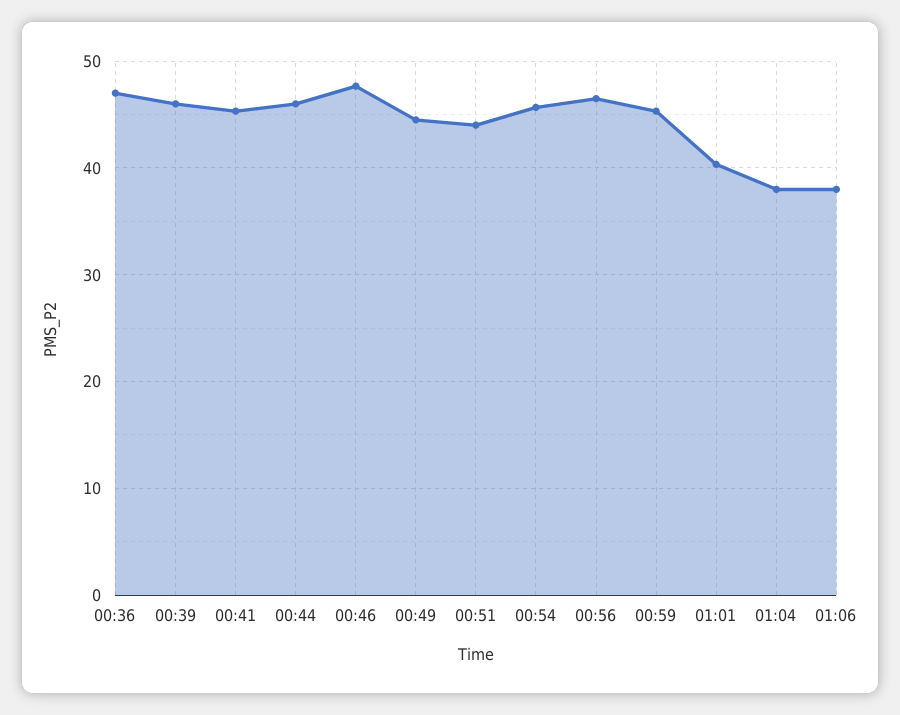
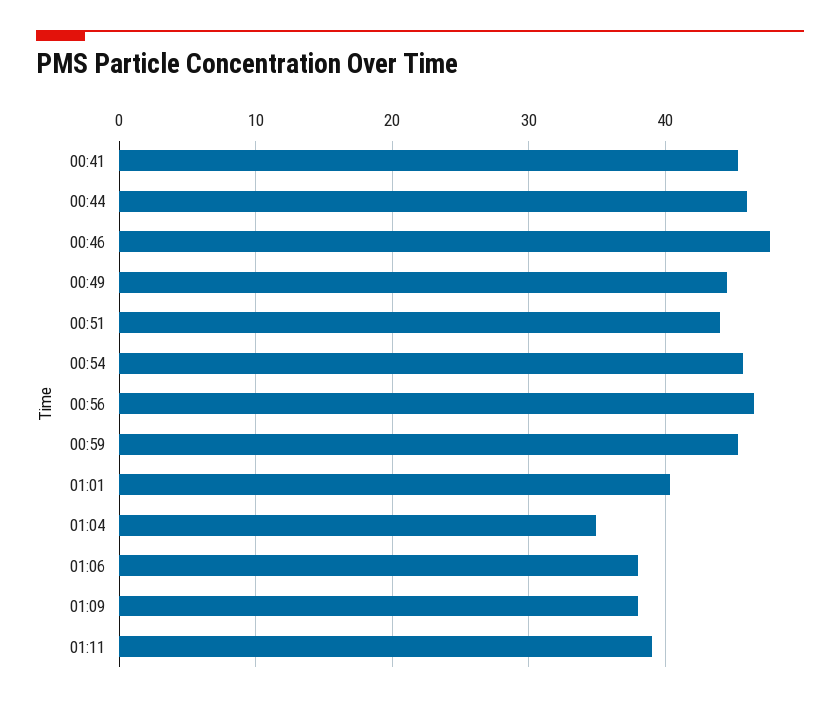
00:36: 47 -> none
00:39: 46 -> none
01:04: 38 -> 35
01:09: none -> 38
01:11: none -> 39

